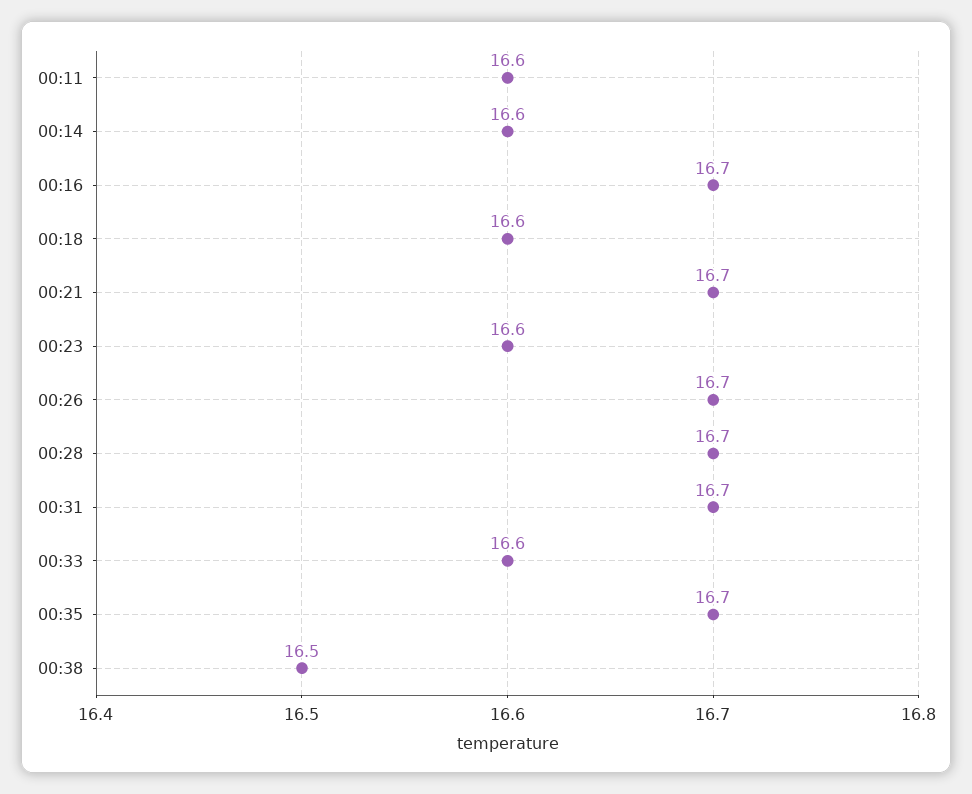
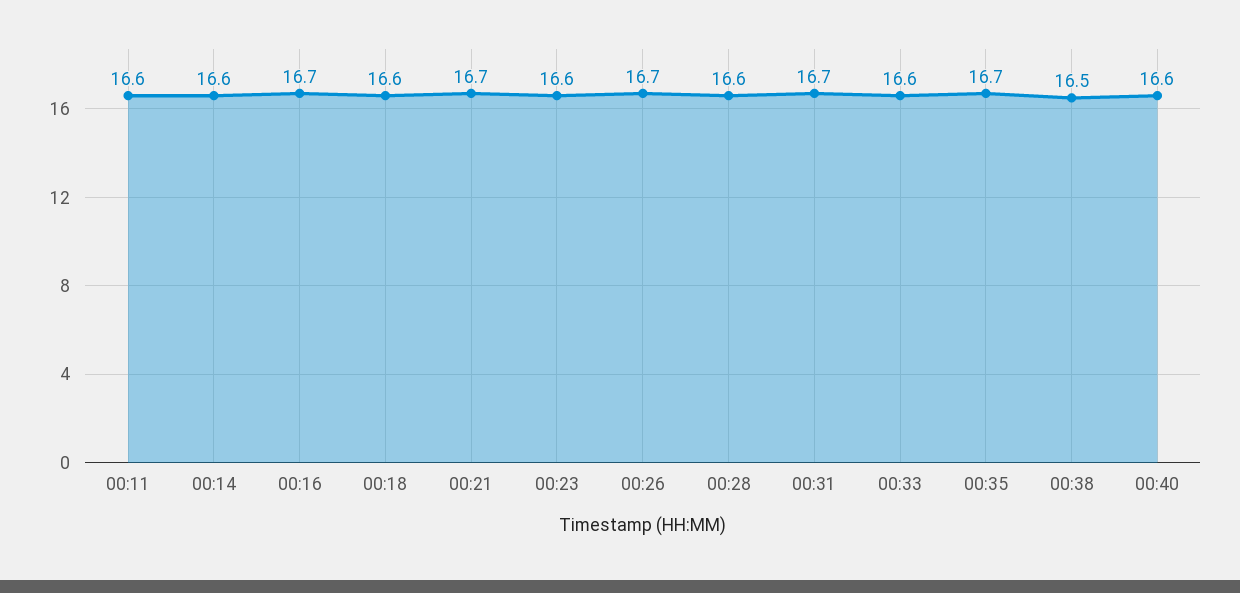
00:28: 16.7 -> 16.6
00:40: none -> 16.6

